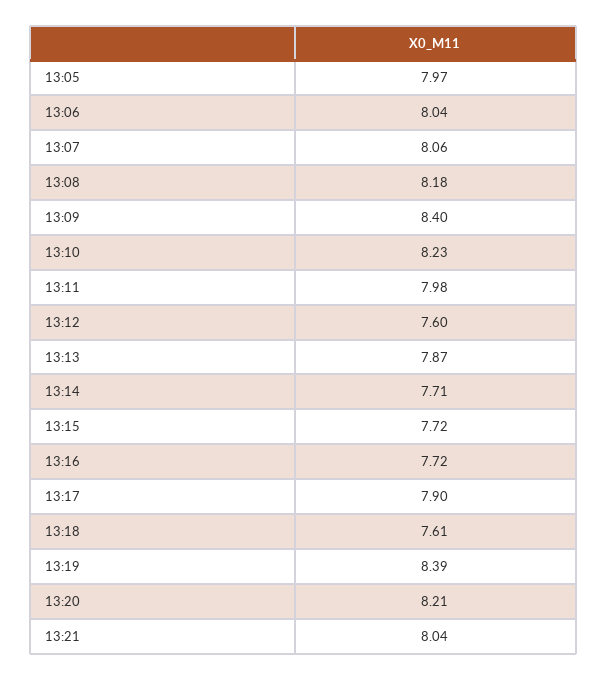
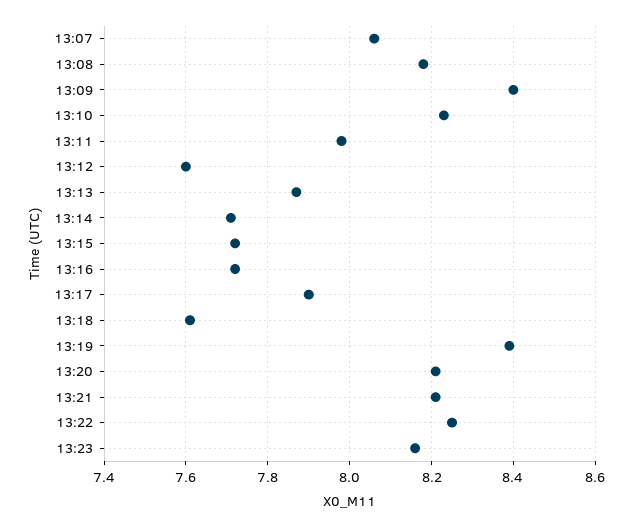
13:05: 7.97 -> none
13:06: 8.04 -> none
13:21: 8.04 -> 8.2
13:22: none -> 8.25
13:23: none -> 8.15

